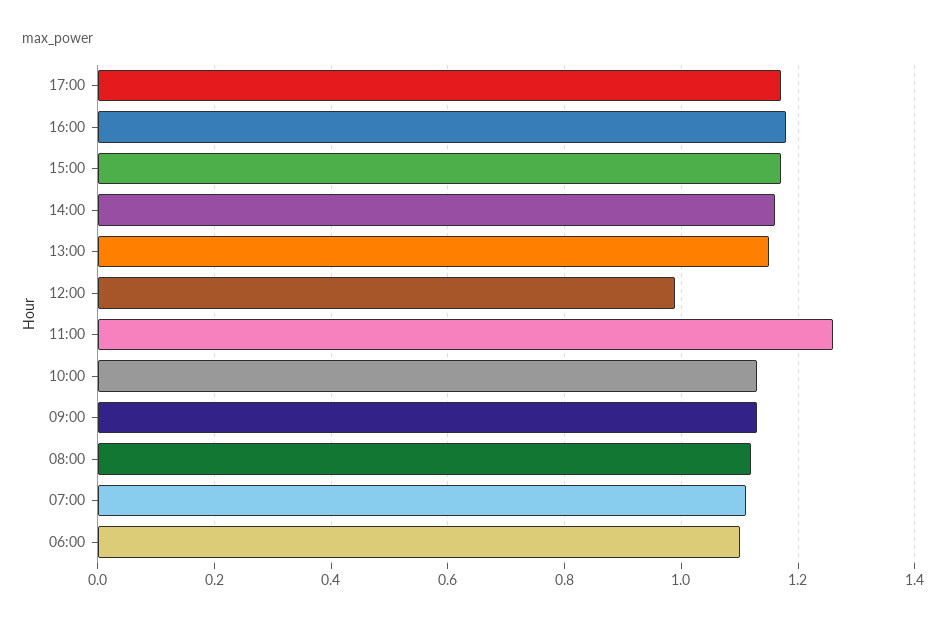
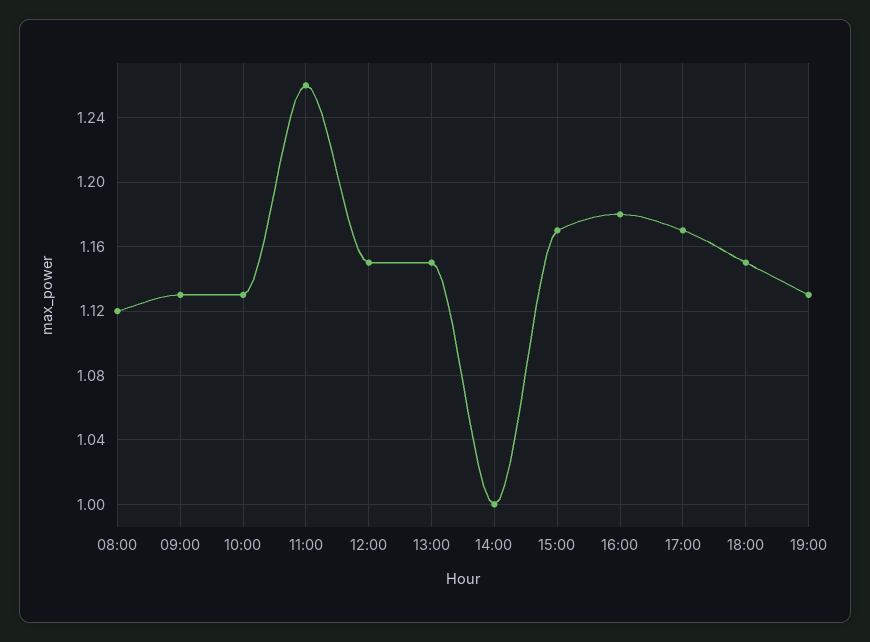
14:00: 1.15 -> 1
12:00: 1 -> 1.15
07:00: 1.1 -> none
06:00: 1.1 -> none
18:00: none -> 1.15
19:00: none -> 1.13

